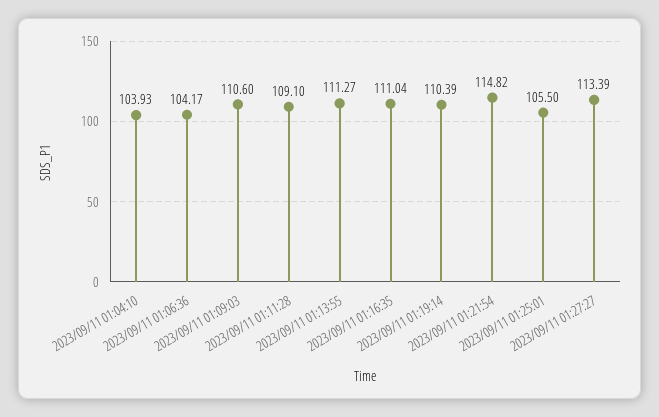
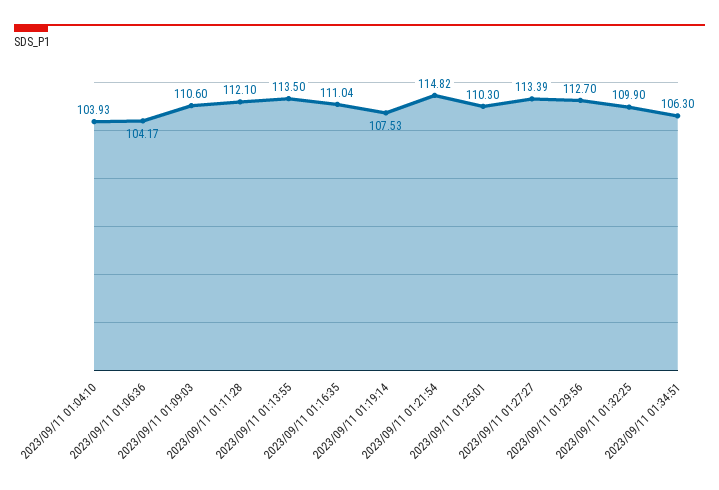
2023/09/11 01:11:28: 109.1 -> 112.1
2023/09/11 01:13:55: 111.27 -> 113.5
2023/09/11 01:19:14: 110.39 -> 107.53
2023/09/11 01:25:01: 105.5 -> 110.3
2023/09/11 01:29:56: none -> 112.7
2023/09/11 01:32:25: none -> 109.9
2023/09/11 01:34:51: none -> 106.3

